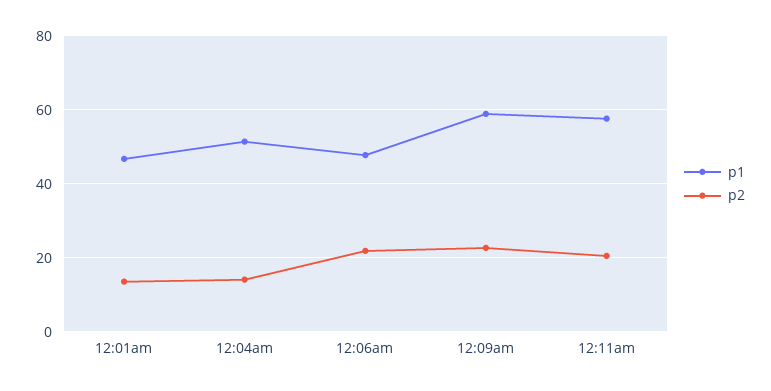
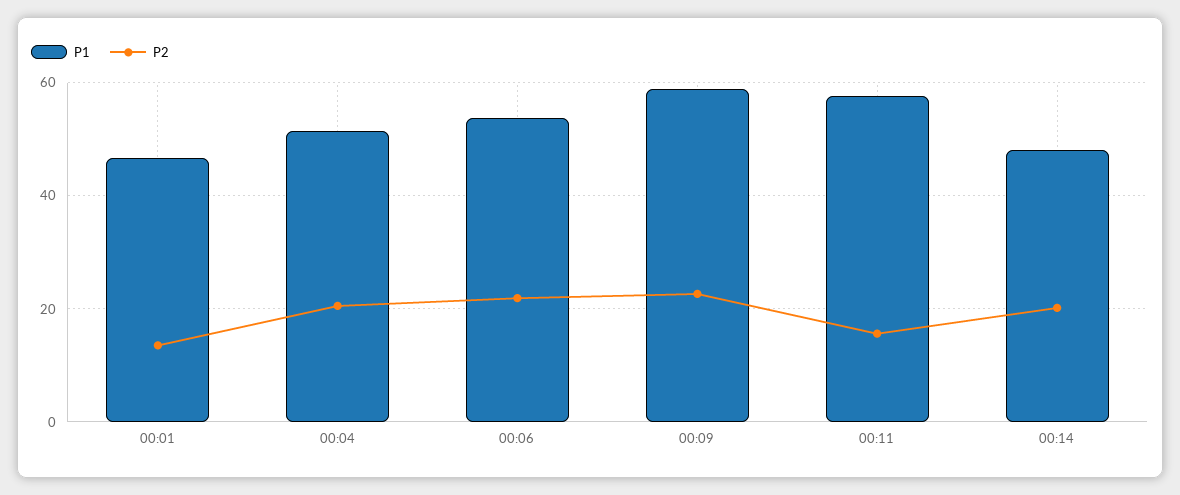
p2, 12:04am: 14 -> 20
p1, 12:06am: 48 -> 54
p2, 12:11am: 20 -> 16
p1, 00:14: none -> 48
p2, 00:14: none -> 20

